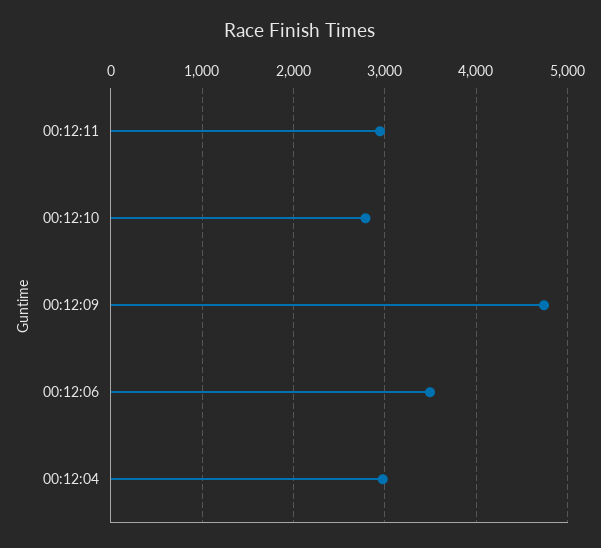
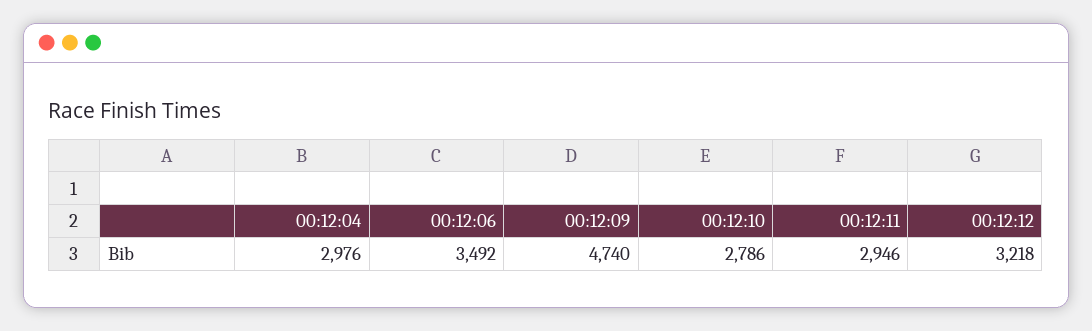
00:12:12: none -> 3218

